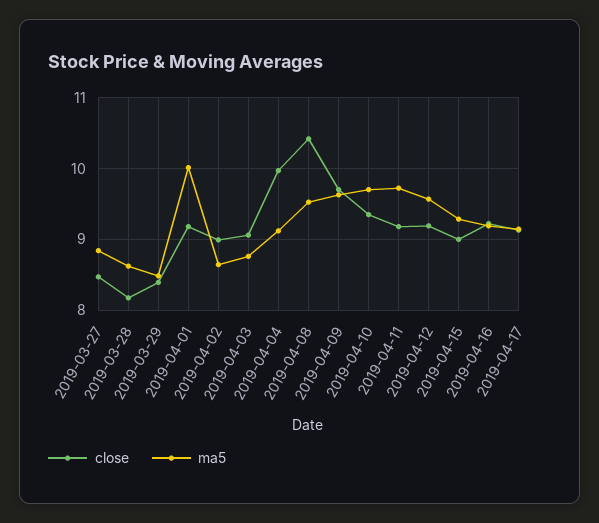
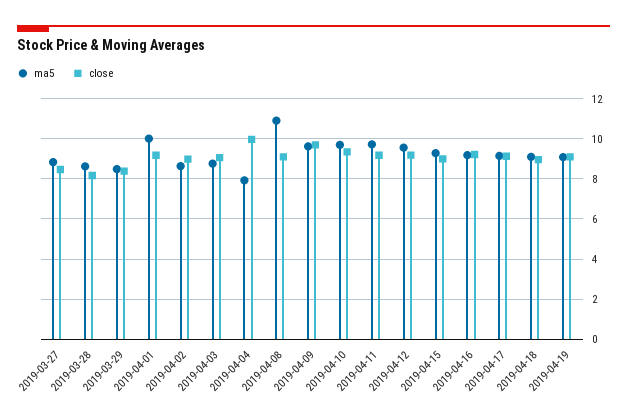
ma5, 2019-04-04: 9.1 -> 8
close, 2019-04-08: 10.4 -> 9
ma5, 2019-04-08: 9.5 -> 11
ma5, 2019-04-18: none -> 9
close, 2019-04-18: none -> 9
ma5, 2019-04-19: none -> 9
close, 2019-04-19: none -> 9

